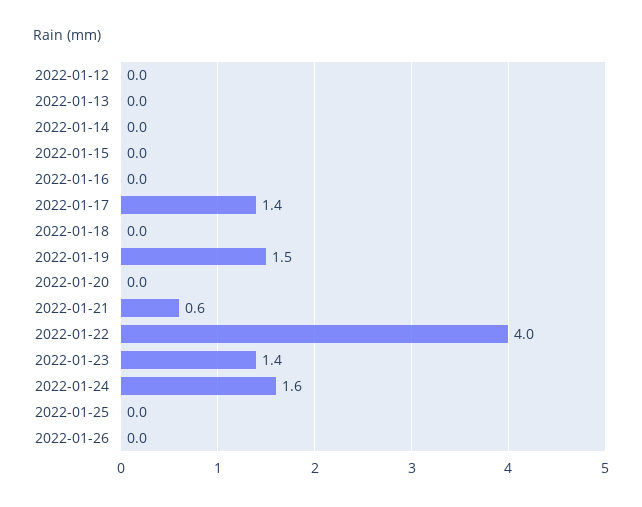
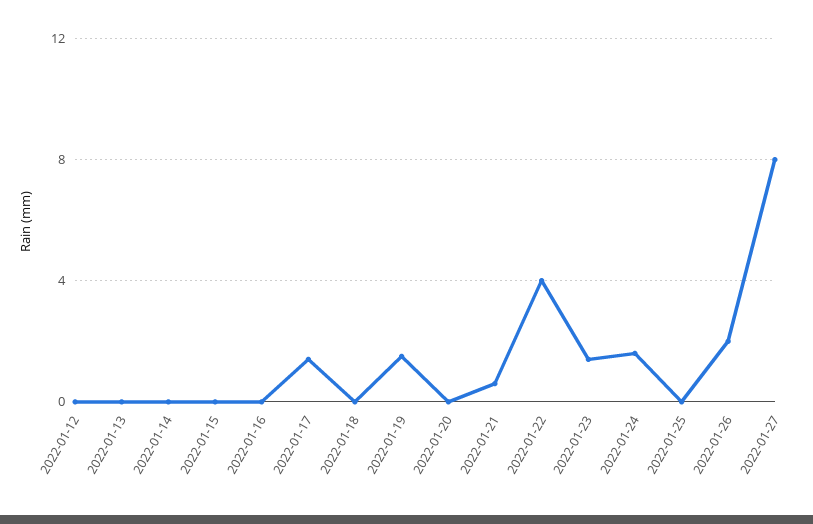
2022-01-26: 0 -> 2
2022-01-27: none -> 8

